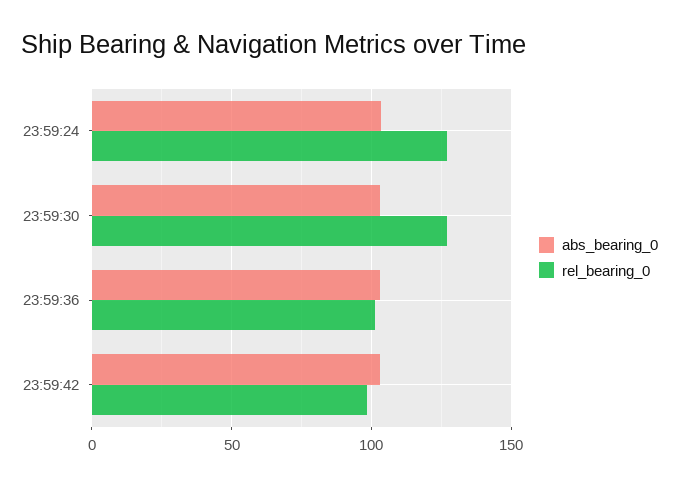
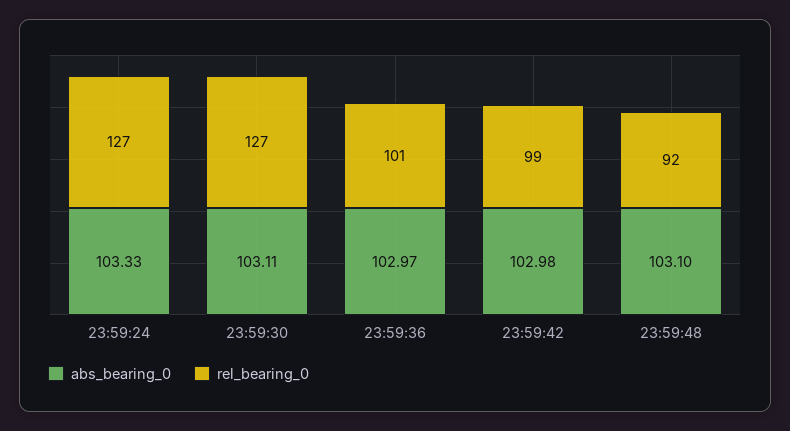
abs_bearing_0, 23:59:48: none -> 103.1
rel_bearing_0, 23:59:48: none -> 92

